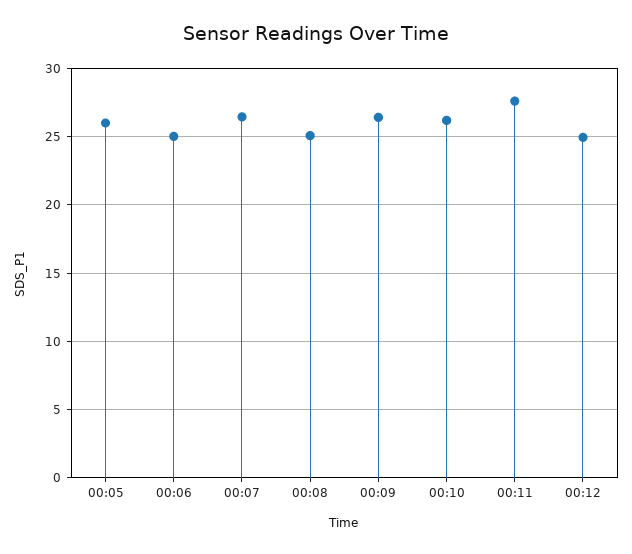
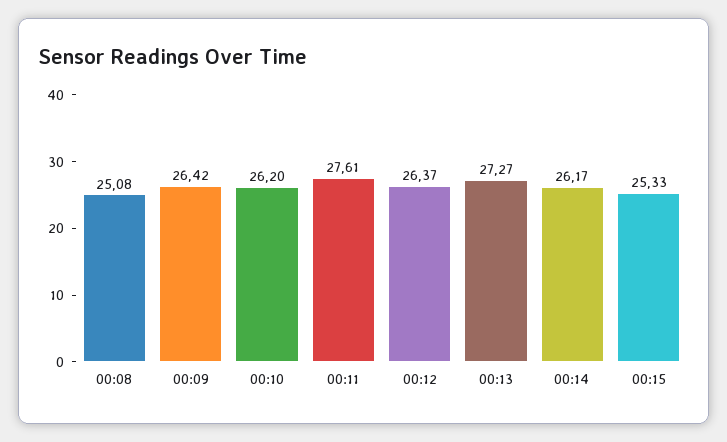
00:05: 26 -> none
00:06: 25 -> none
00:07: 26.5 -> none
00:12: 25 -> 26.37
00:13: none -> 27.27
00:14: none -> 26.17
00:15: none -> 25.33

